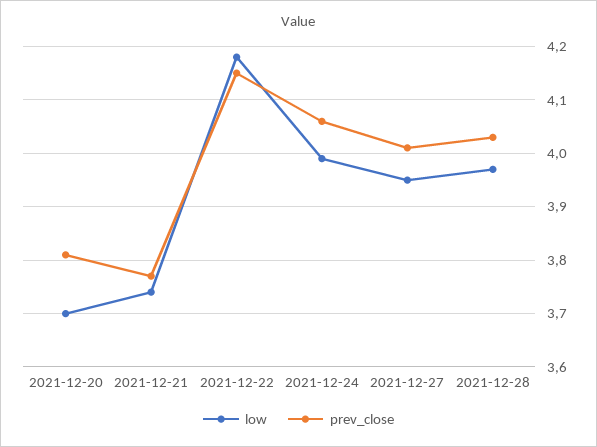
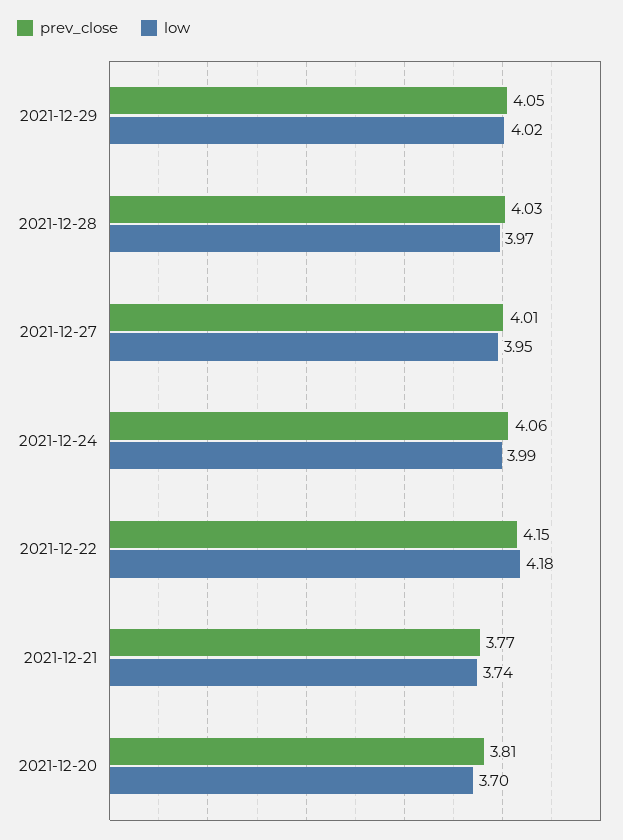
prev_close, 2021-12-29: none -> 4.05
low, 2021-12-29: none -> 4.02

